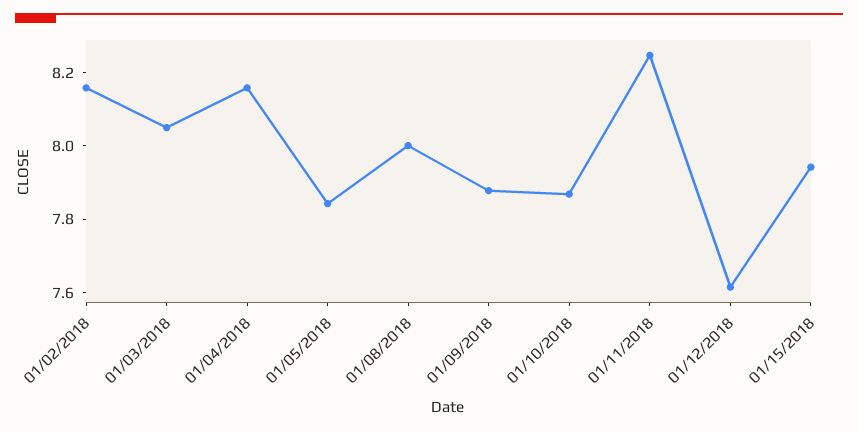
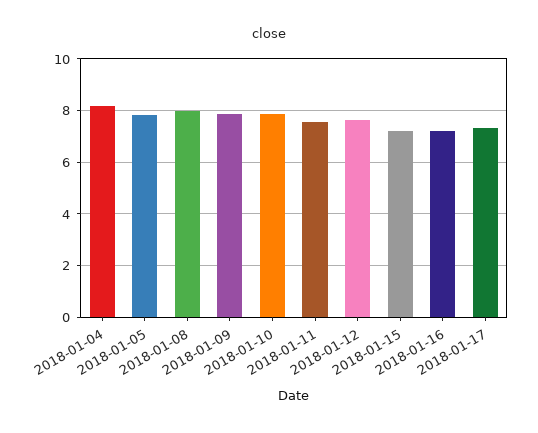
01/02/2018: 8.15 -> none
01/03/2018: 8.05 -> none
01/11/2018: 8.25 -> 7.5
01/15/2018: 7.95 -> 7.25
2018-01-16: none -> 7.25
2018-01-17: none -> 7.25

